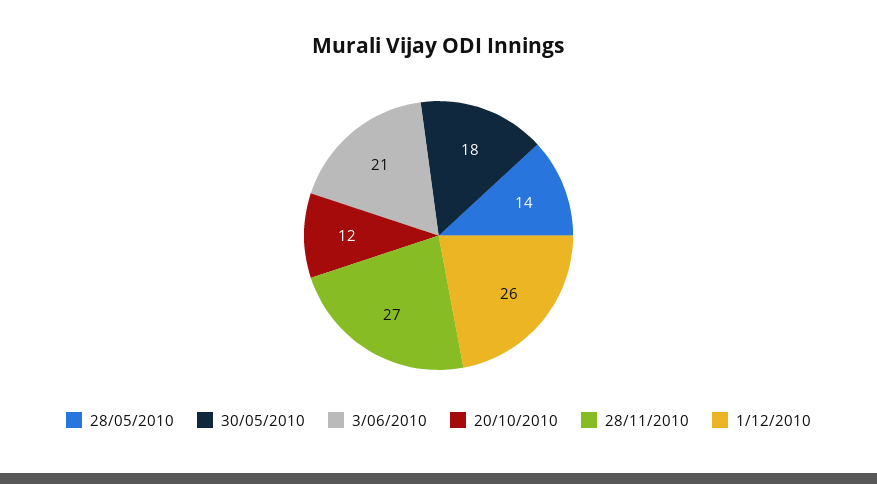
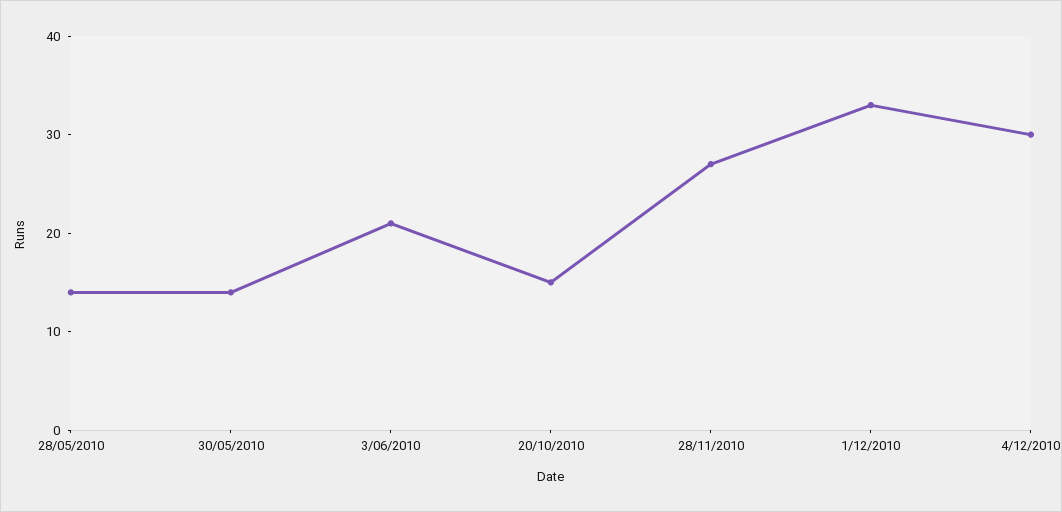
30/05/2010: 18 -> 14
20/10/2010: 12 -> 15
1/12/2010: 26 -> 33
4/12/2010: none -> 30

